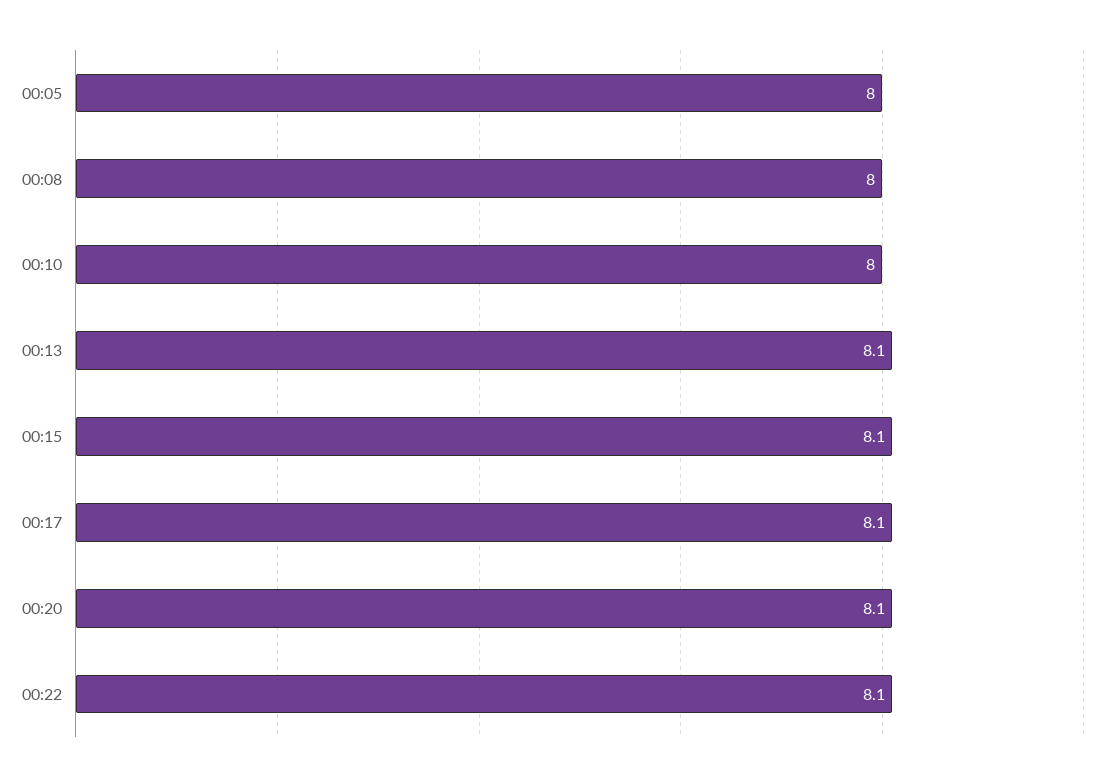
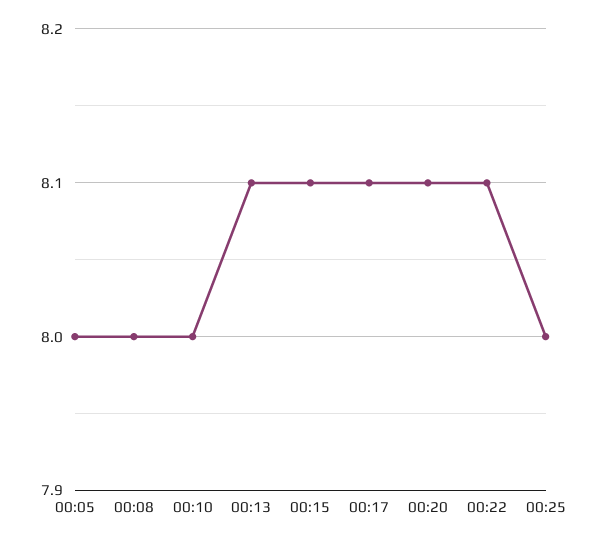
00:25: none -> 8

